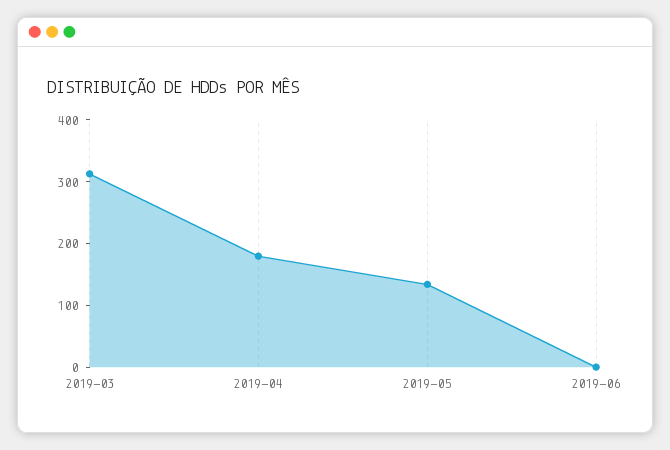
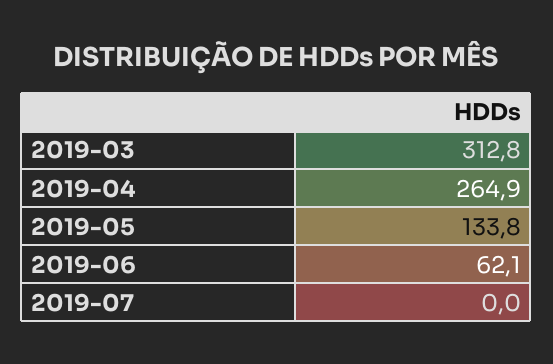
2019-04: 180 -> 264.9
2019-06: 0 -> 62.1
2019-07: none -> 0

